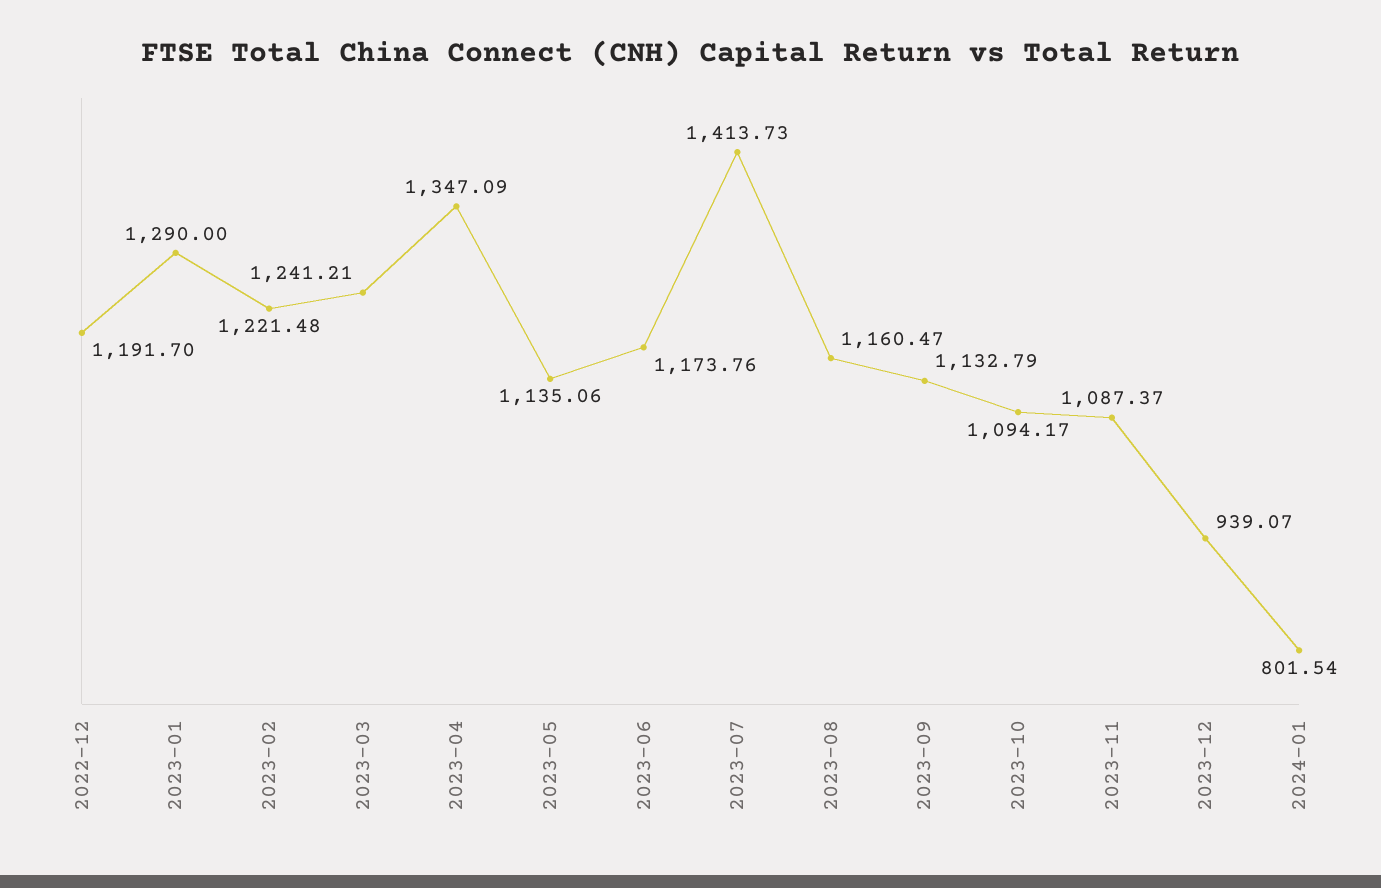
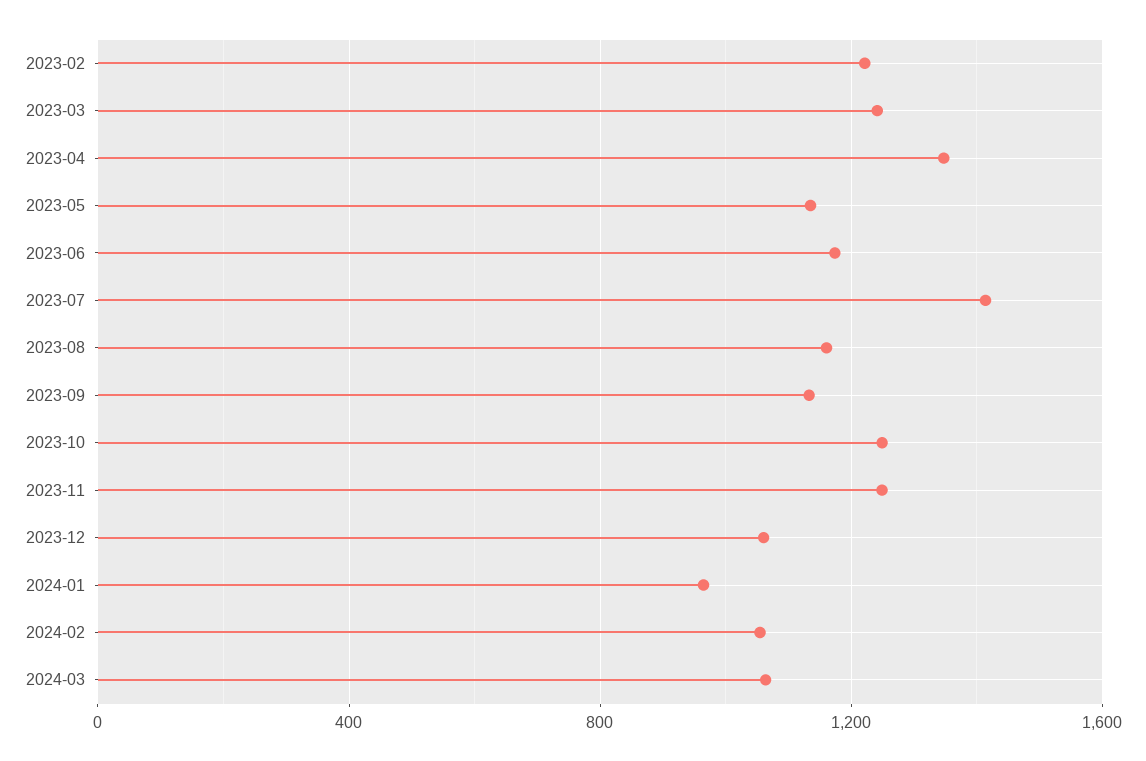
2022-12: 1191.7 -> none
2023-01: 1290 -> none
2023-10: 1094.17 -> 1250
2023-11: 1087.37 -> 1250
2023-12: 939.07 -> 1050
2024-01: 801.54 -> 950
2024-02: none -> 1050
2024-03: none -> 1050

